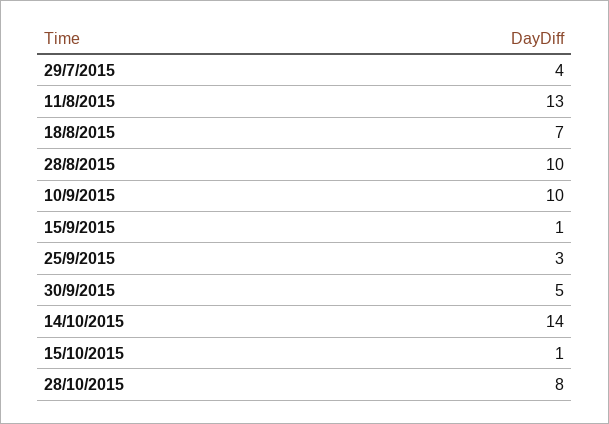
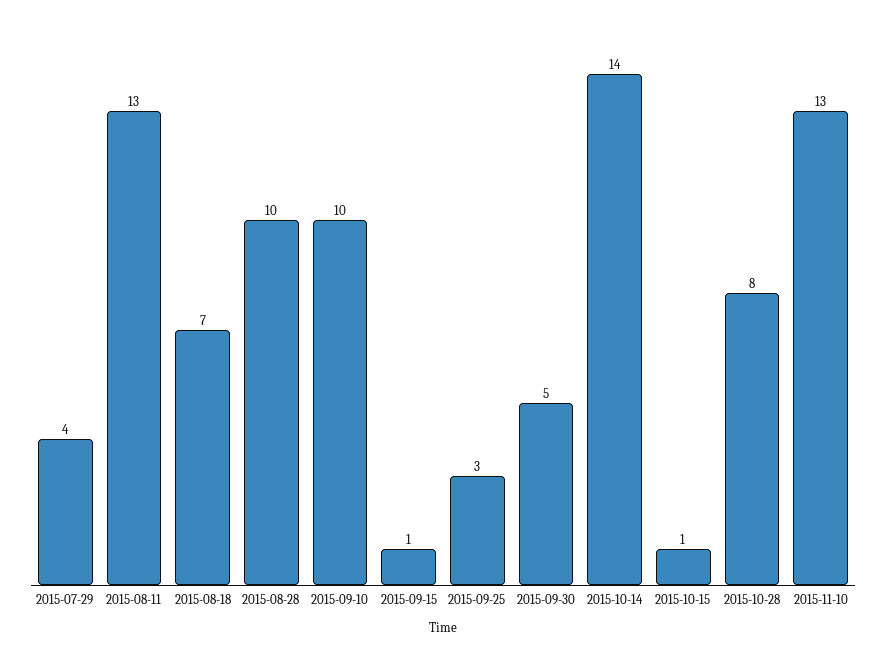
2015-11-10: none -> 13

